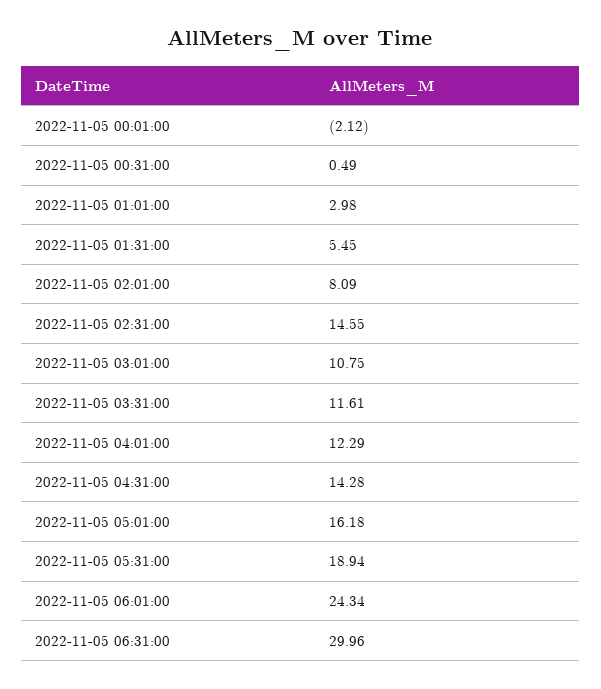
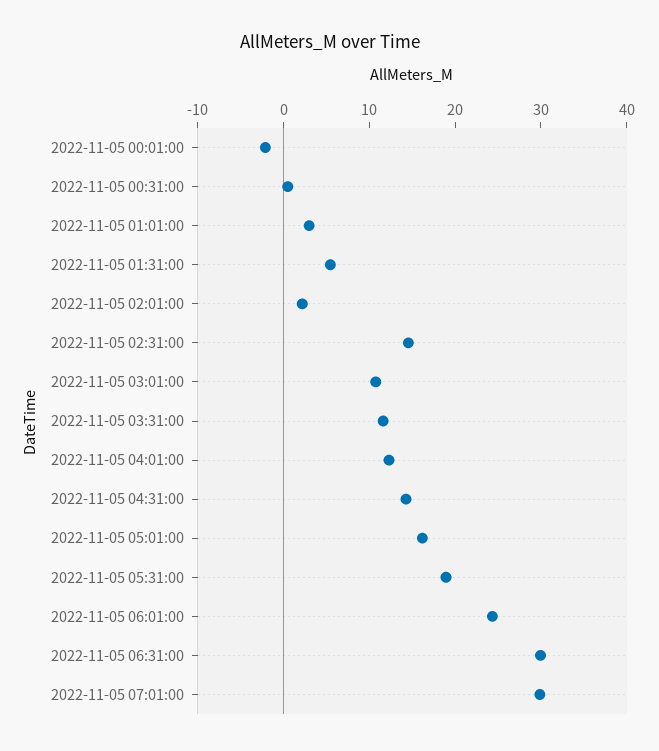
2022-11-05 02:01:00: 8.09 -> 2
2022-11-05 07:01:00: none -> 30

